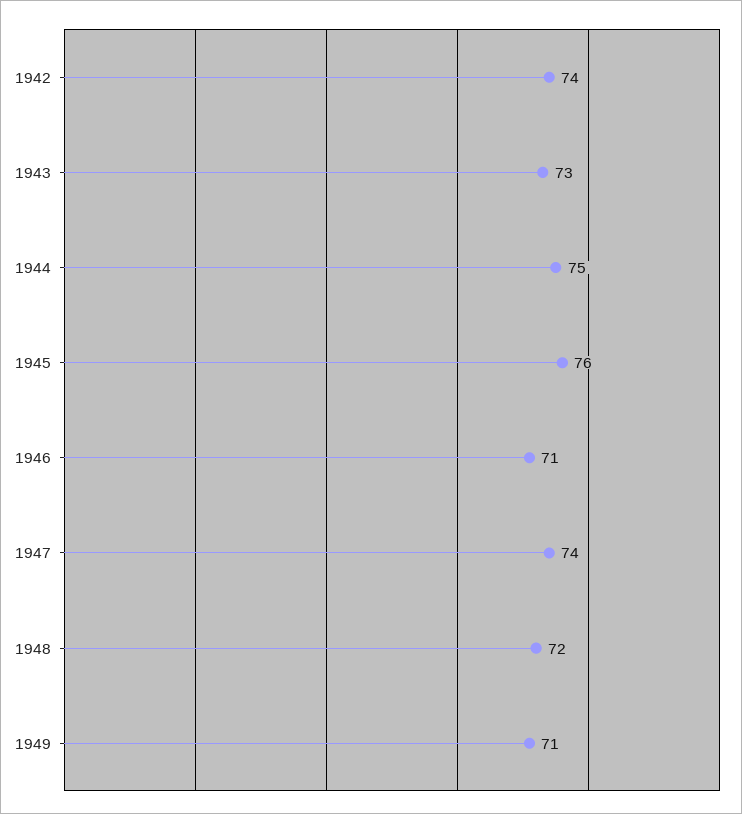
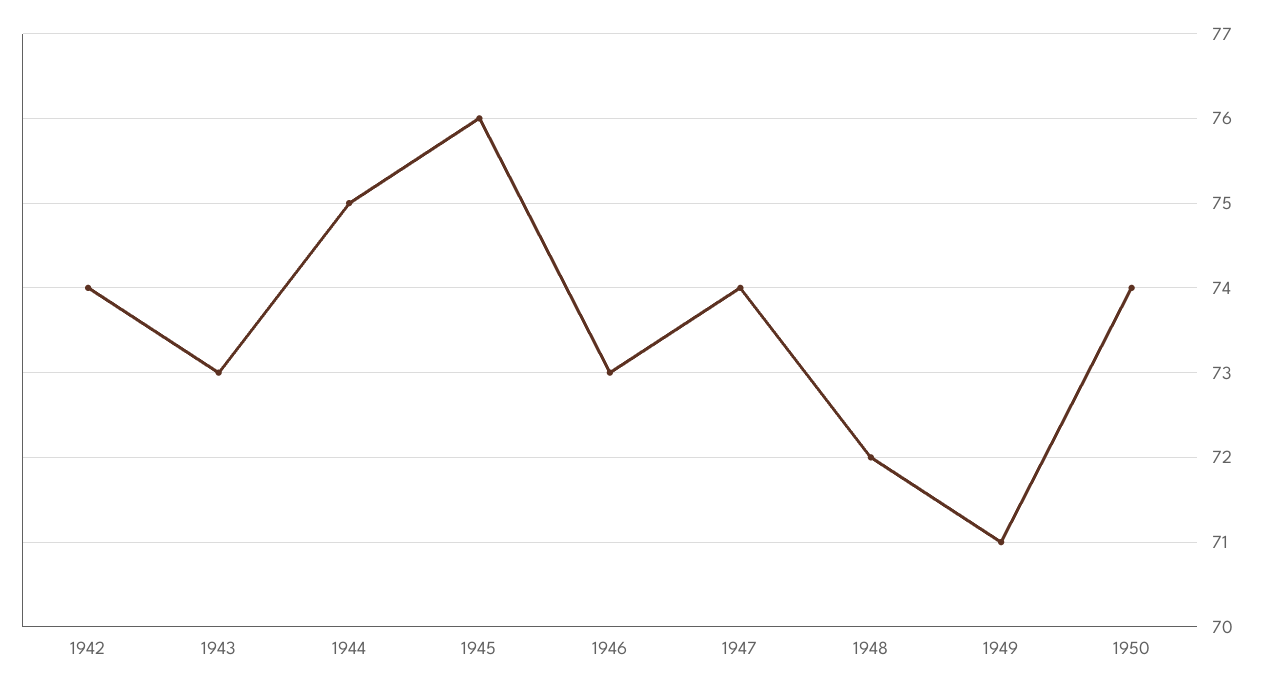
1946: 71 -> 73
1950: none -> 74

